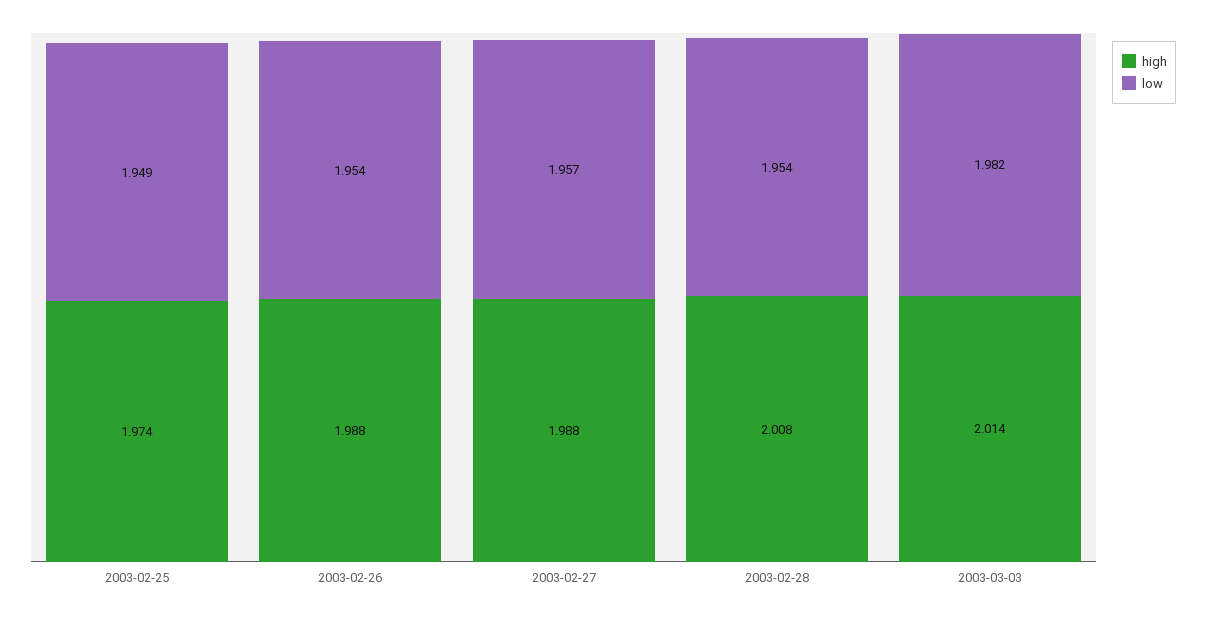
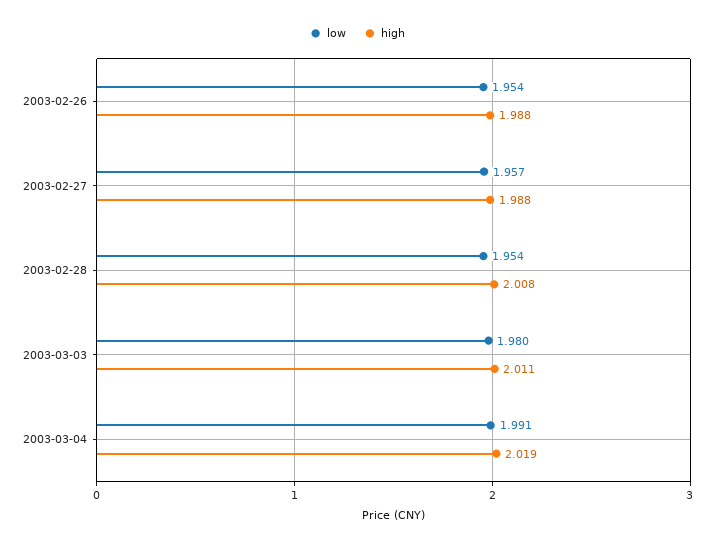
high, 2003-02-25: 1.974 -> none
low, 2003-02-25: 1.949 -> none
high, 2003-03-03: 2.014 -> 2.011
low, 2003-03-03: 1.982 -> 1.98
low, 2003-03-04: none -> 1.991
high, 2003-03-04: none -> 2.019

